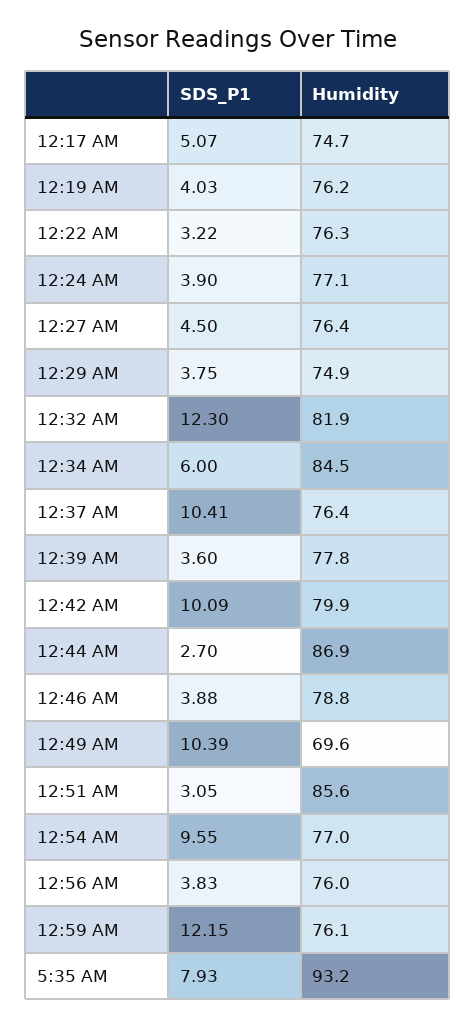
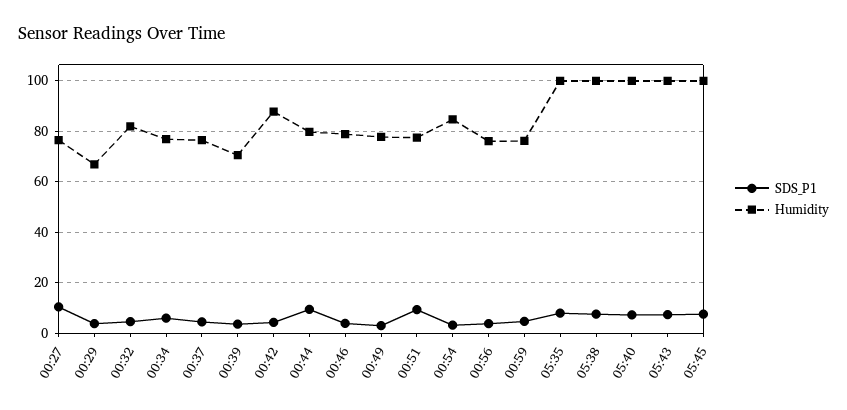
SDS_P1, 12:17 AM: 5.07 -> none
Humidity, 12:17 AM: 74.7 -> none
SDS_P1, 12:19 AM: 4.03 -> none
Humidity, 12:19 AM: 76.2 -> none
SDS_P1, 12:22 AM: 3.22 -> none
Humidity, 12:22 AM: 76.3 -> none
SDS_P1, 12:24 AM: 3.9 -> none
Humidity, 12:24 AM: 77.1 -> none
SDS_P1, 12:27 AM: 4.5 -> 10
Humidity, 12:29 AM: 74.9 -> 67.5
SDS_P1, 12:32 AM: 12.3 -> 5
Humidity, 12:34 AM: 84.5 -> 77.5
SDS_P1, 12:37 AM: 10.41 -> 5
Humidity, 12:39 AM: 77.8 -> 70
SDS_P1, 12:42 AM: 10.09 -> 5
Humidity, 12:42 AM: 79.9 -> 87.5
SDS_P1, 12:44 AM: 2.7 -> 10
Humidity, 12:44 AM: 86.9 -> 80
SDS_P1, 12:49 AM: 10.39 -> 2.5
Humidity, 12:49 AM: 69.6 -> 77.5
SDS_P1, 12:51 AM: 3.05 -> 10
Humidity, 12:51 AM: 85.6 -> 77.5
SDS_P1, 12:54 AM: 9.55 -> 2.5
Humidity, 12:54 AM: 77 -> 85
SDS_P1, 12:59 AM: 12.15 -> 5
Humidity, 5:35 AM: 93.2 -> 100
SDS_P1, 05:38: none -> 7.5
Humidity, 05:38: none -> 100
SDS_P1, 05:40: none -> 7.5
Humidity, 05:40: none -> 100
SDS_P1, 05:43: none -> 7.5
Humidity, 05:43: none -> 100
SDS_P1, 05:45: none -> 7.5
Humidity, 05:45: none -> 100

